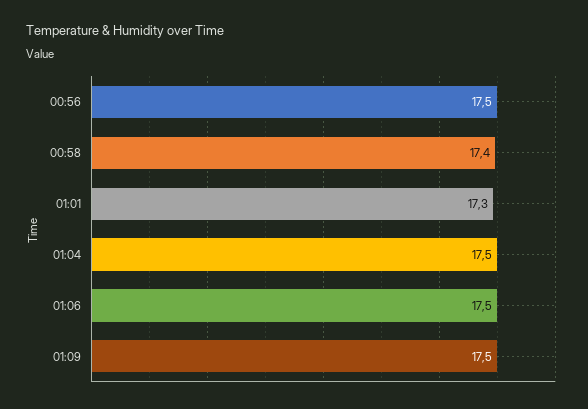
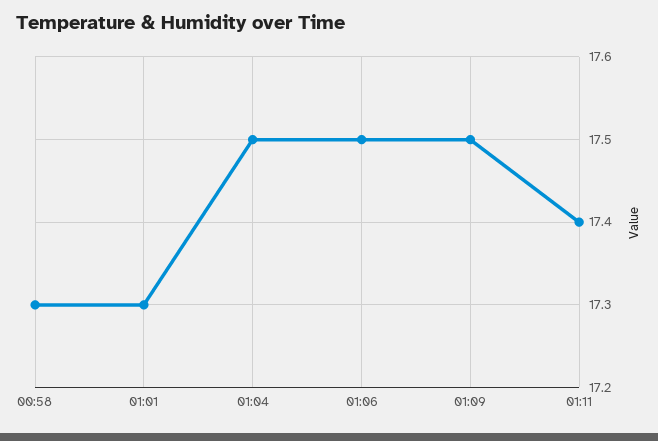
00:56: 17.5 -> none
00:58: 17.4 -> 17.3
01:11: none -> 17.4

